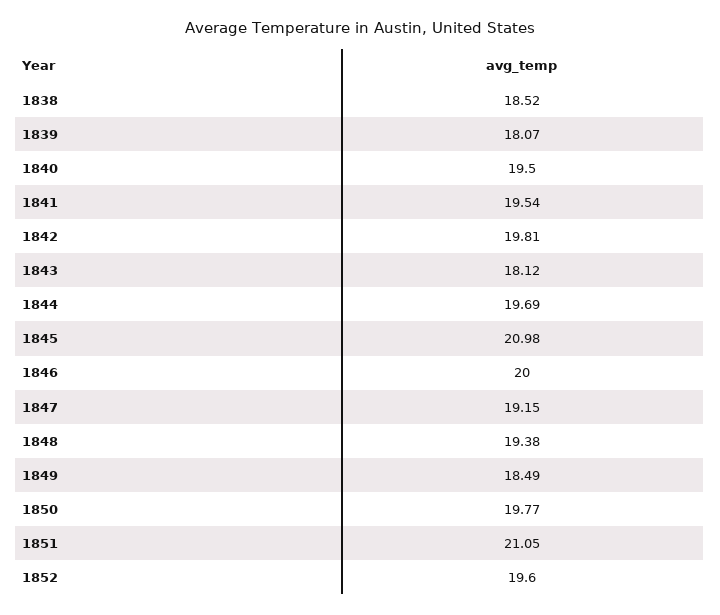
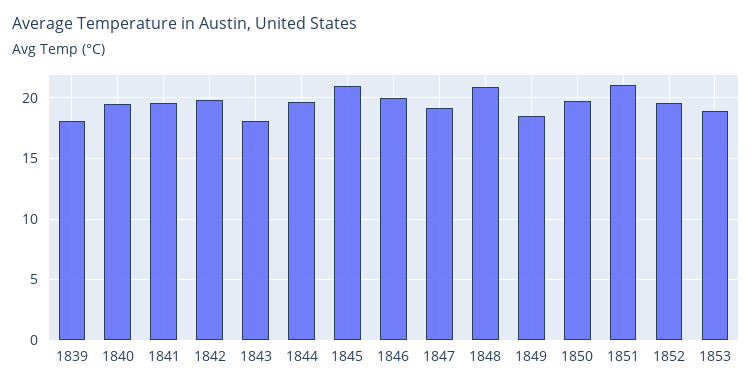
1838: 18.52 -> none
1848: 19.38 -> 21
1853: none -> 19

